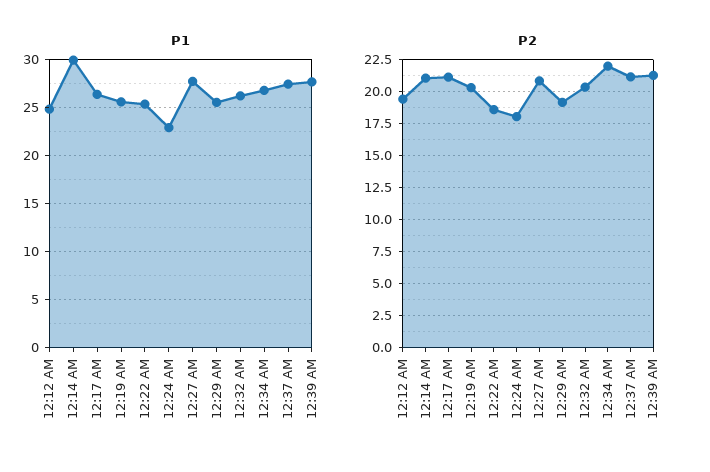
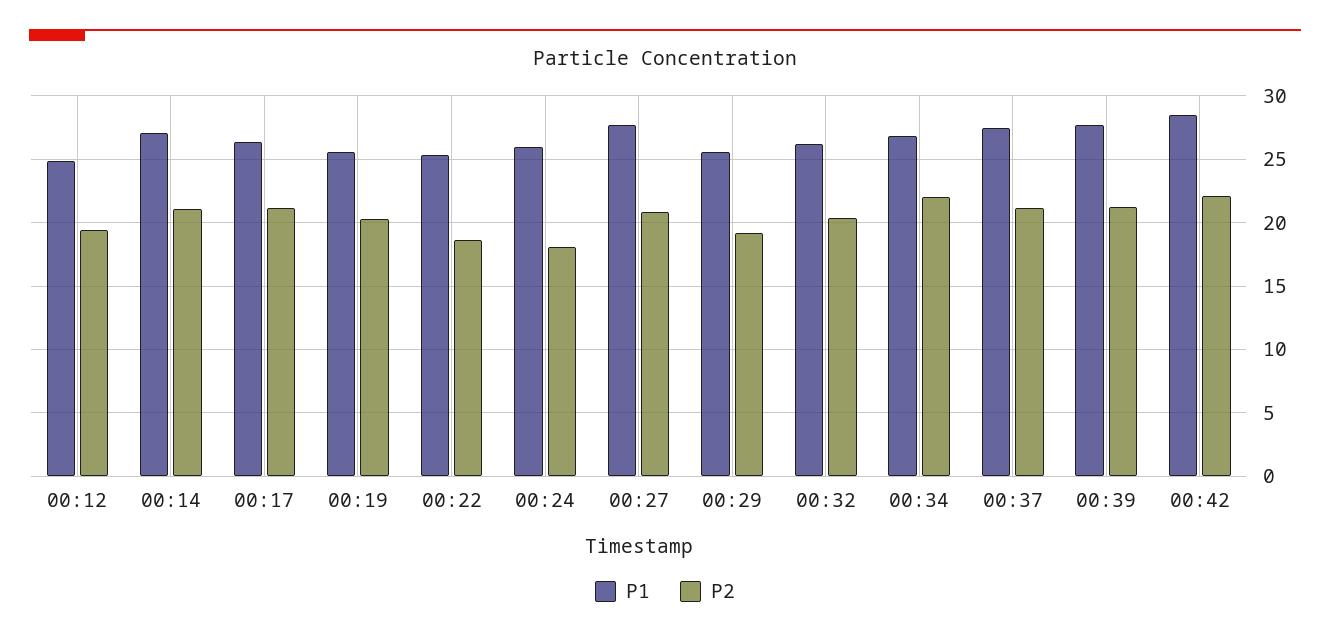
P1, 12:14 AM: 30 -> 27
P1, 12:24 AM: 23 -> 26
P1, 00:42: none -> 28.5
P2, 00:42: none -> 22

